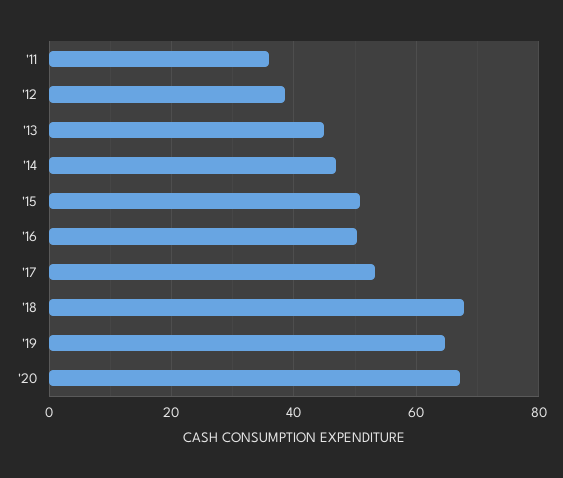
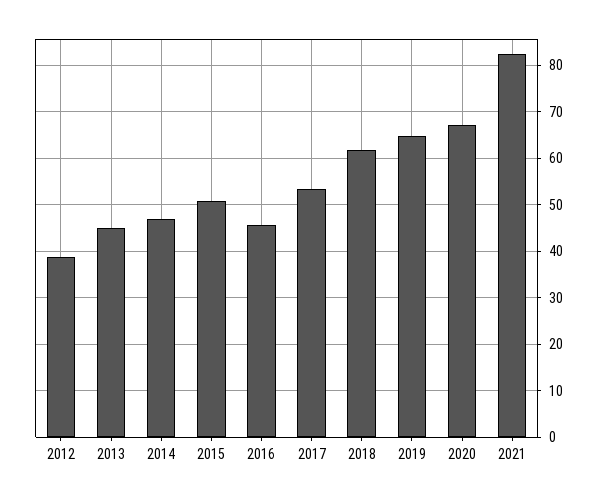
'11: 36 -> none
'16: 50 -> 46
'18: 68 -> 62
2021: none -> 82

